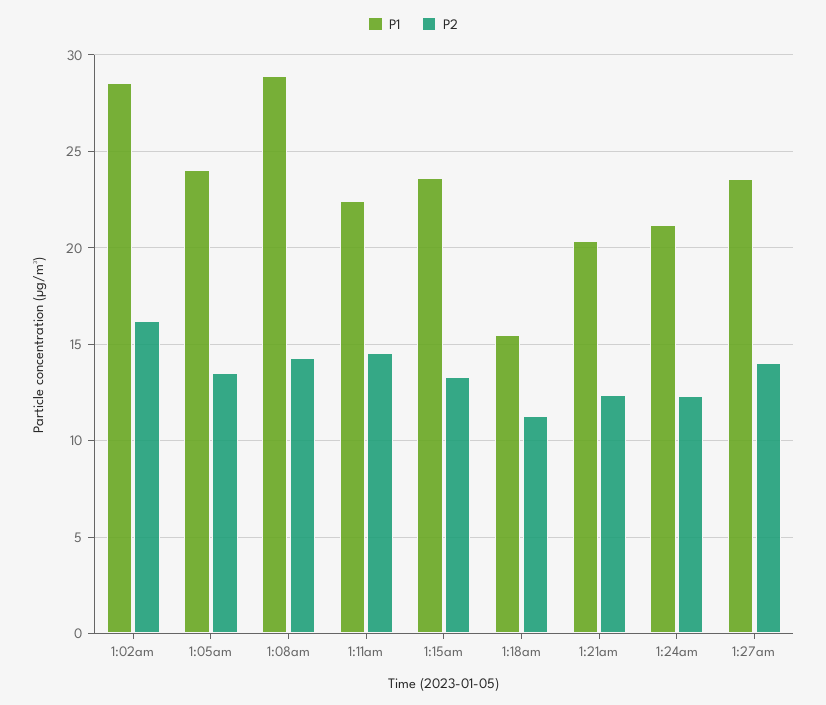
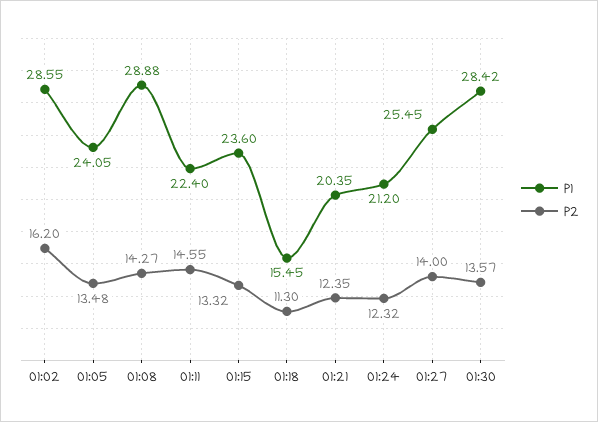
P1, 1:27am: 23.5 -> 25.45
P1, 01:30: none -> 28.42
P2, 01:30: none -> 13.57

